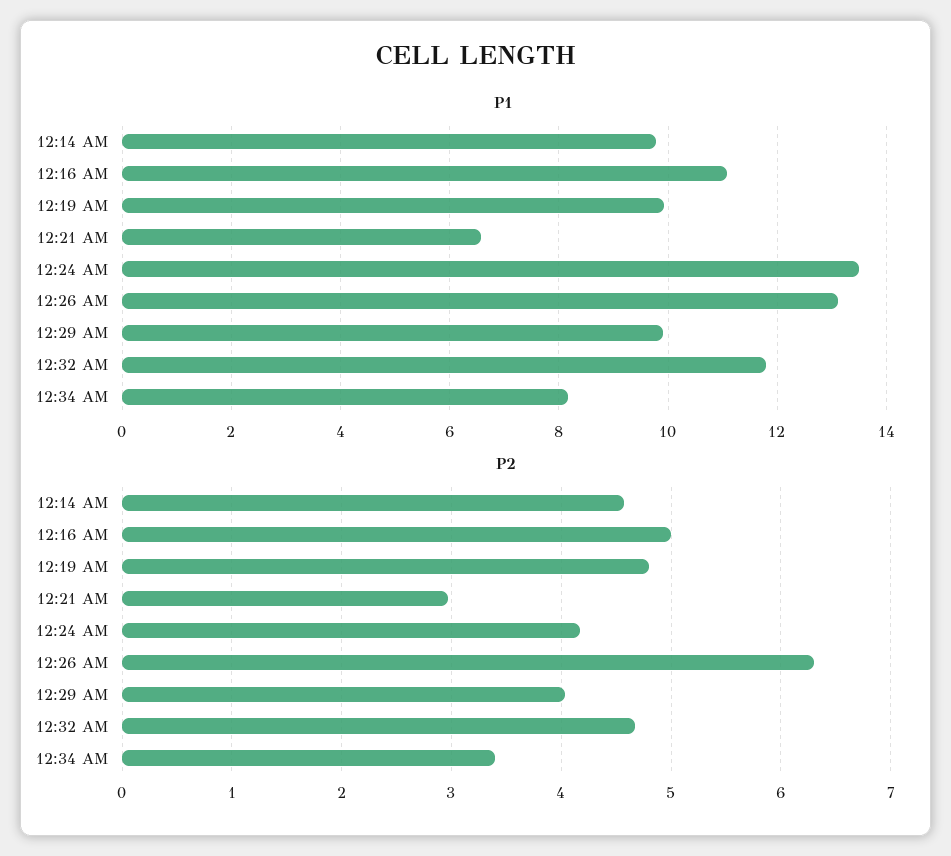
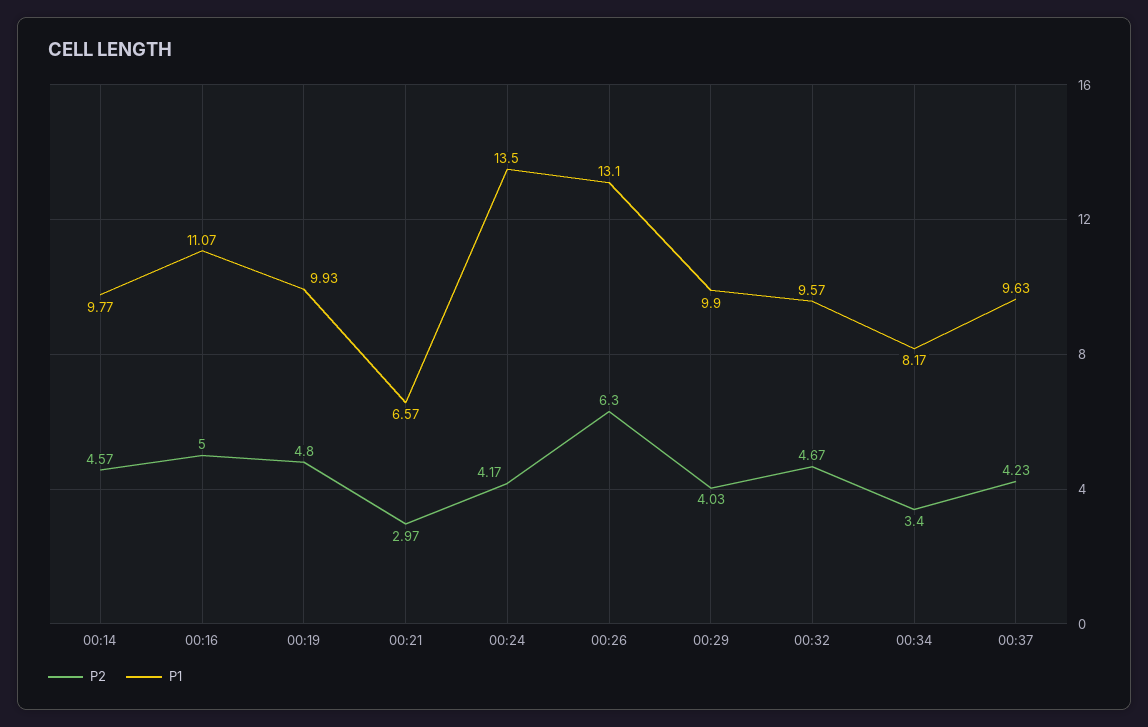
P1, 12:32 AM: 11.8 -> 9.57
P2, 00:37: none -> 4.23
P1, 00:37: none -> 9.63

